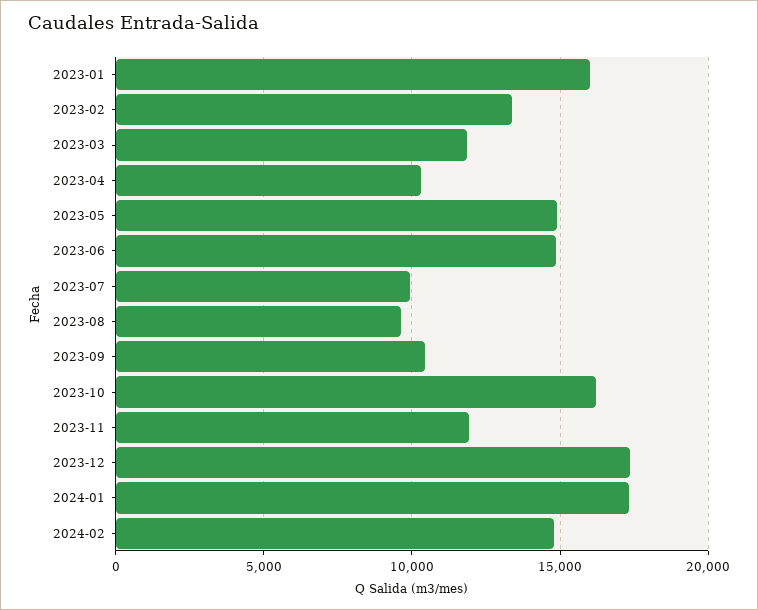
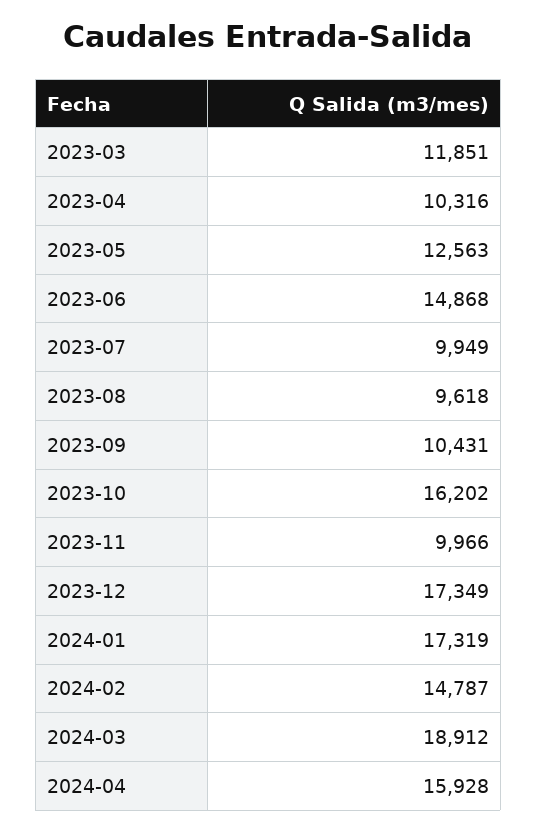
2023-01: 16000 -> none
2023-02: 13500 -> none
2023-05: 15000 -> 12563
2023-11: 12000 -> 9966
2024-03: none -> 18912
2024-04: none -> 15928

